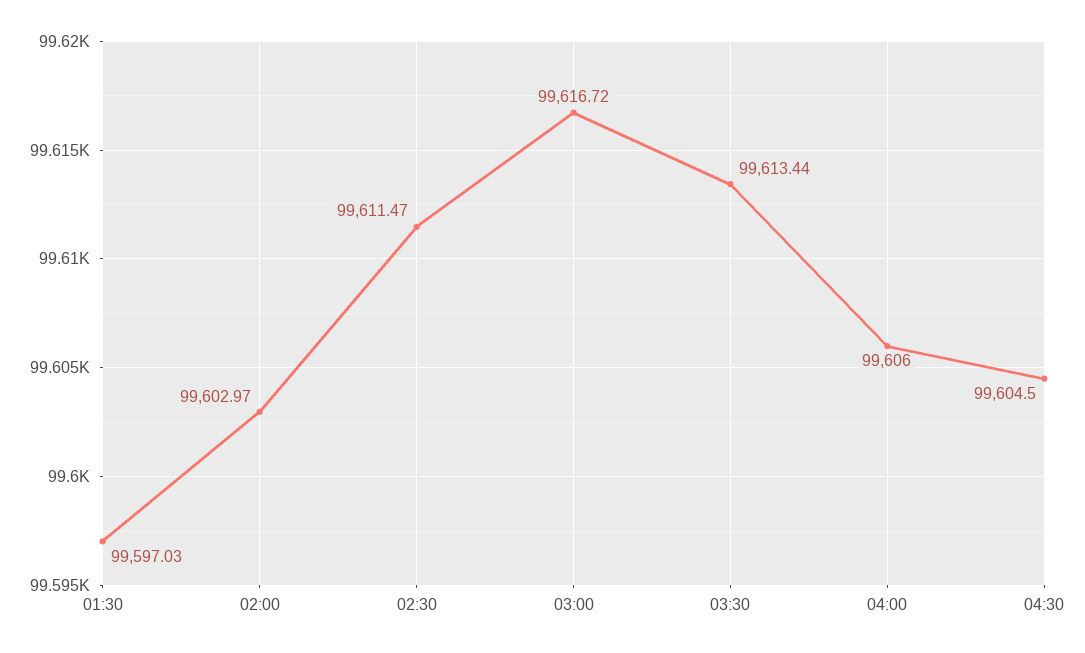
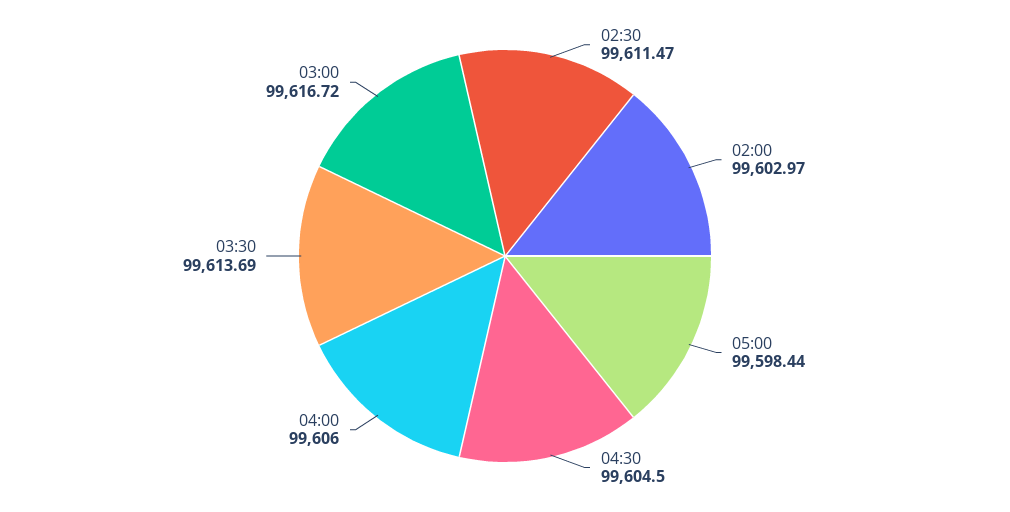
01:30: 99597.03 -> none
03:30: 99613.44 -> 99613.69
05:00: none -> 99598.44

